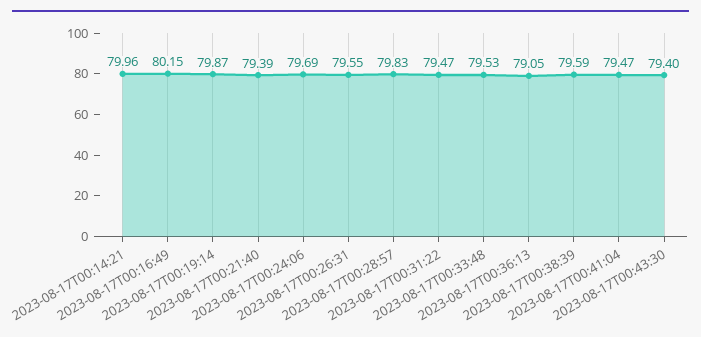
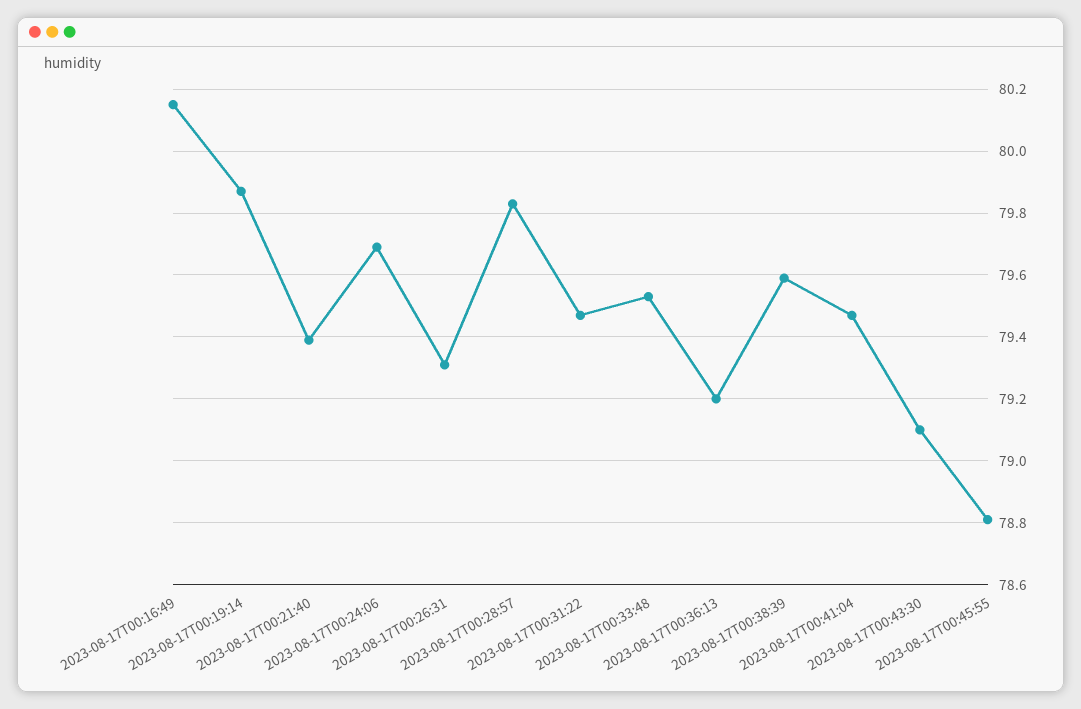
2023-08-17T00:14:21: 79.96 -> none
2023-08-17T00:26:31: 79.55 -> 79.3
2023-08-17T00:36:13: 79.05 -> 79.2
2023-08-17T00:43:30: 79.4 -> 79.1
2023-08-17T00:45:55: none -> 78.8

